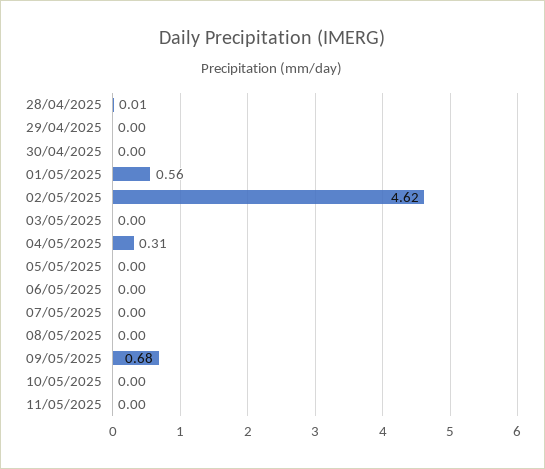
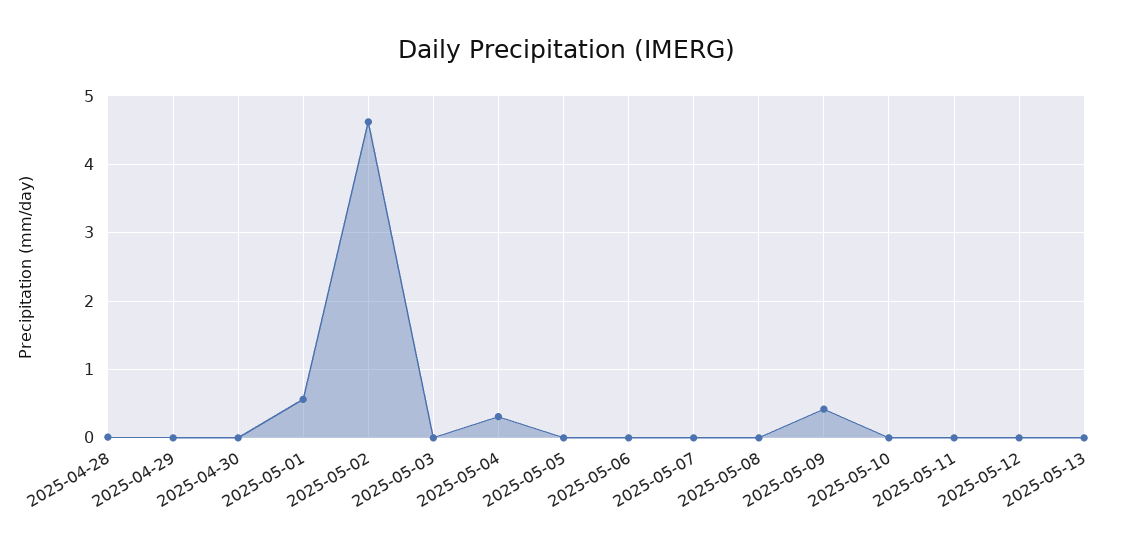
09/05/2025: 0.68 -> 0.4
2025-05-12: none -> 0
2025-05-13: none -> 0

